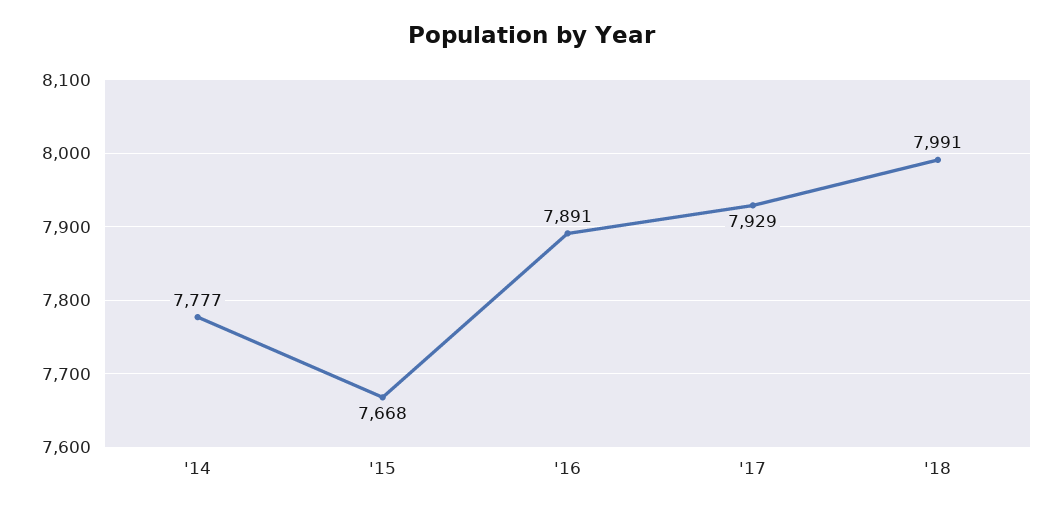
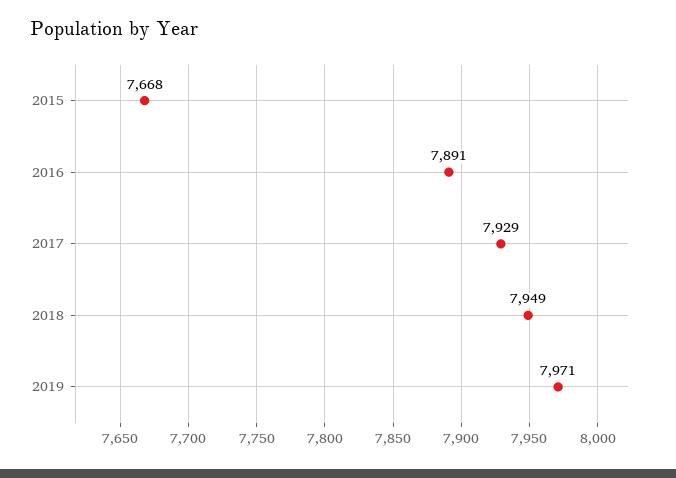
'14: 7777 -> none
'18: 7991 -> 7949
2019: none -> 7971

